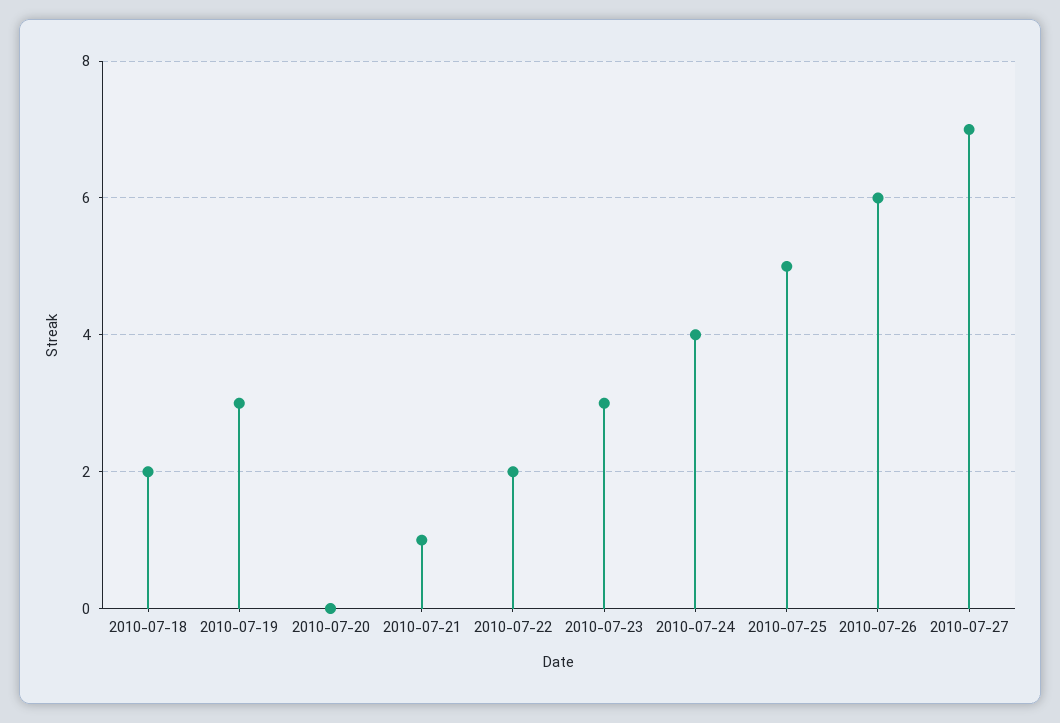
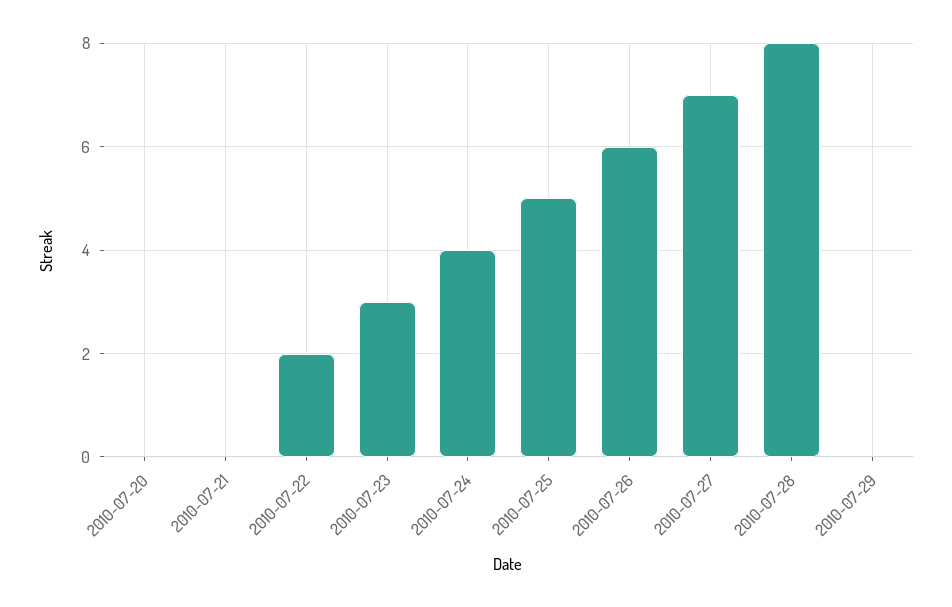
2010-07-18: 2 -> none
2010-07-19: 3 -> none
2010-07-21: 1 -> 0
2010-07-28: none -> 8
2010-07-29: none -> 0

